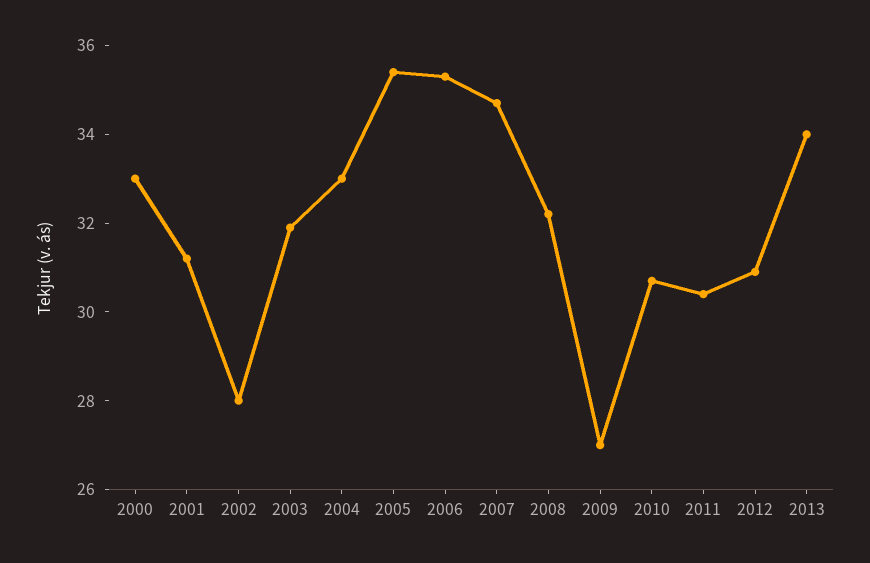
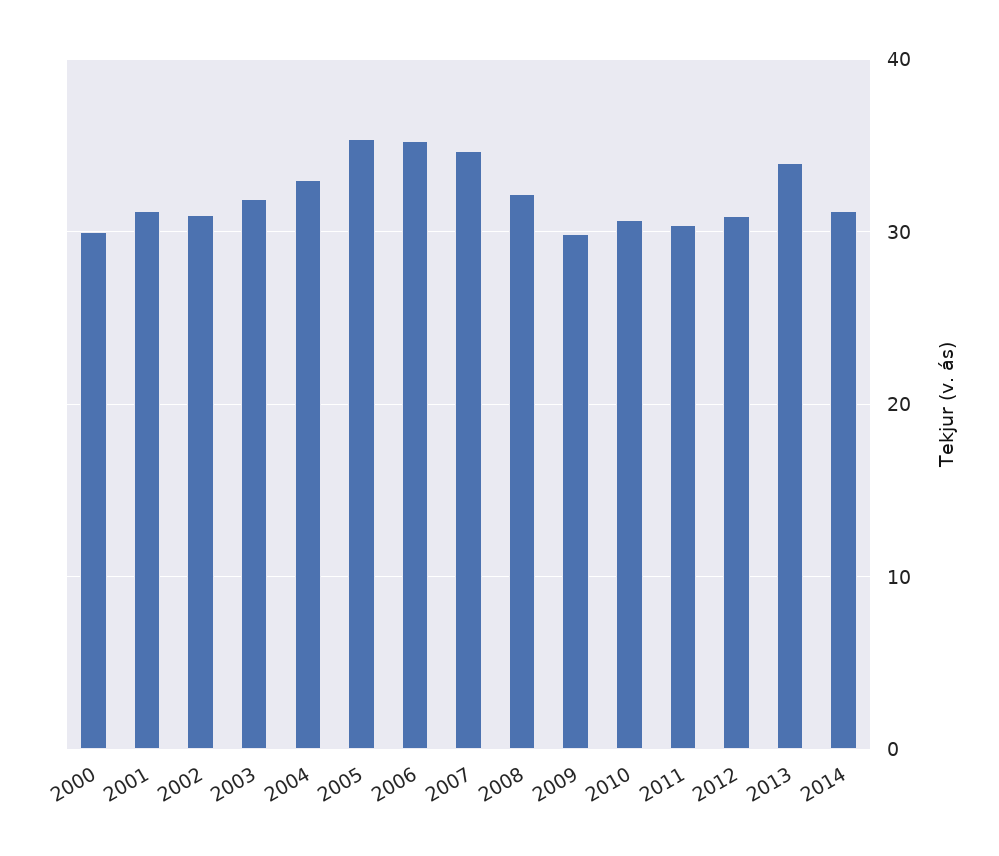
2000: 33 -> 30
2002: 28 -> 31
2009: 27 -> 30
2014: none -> 31

